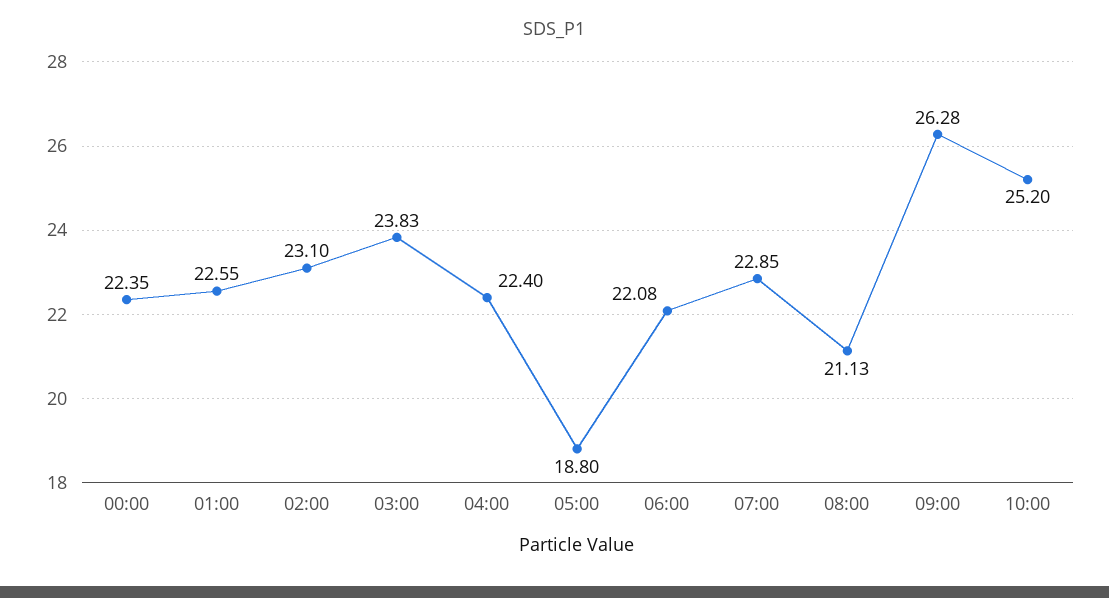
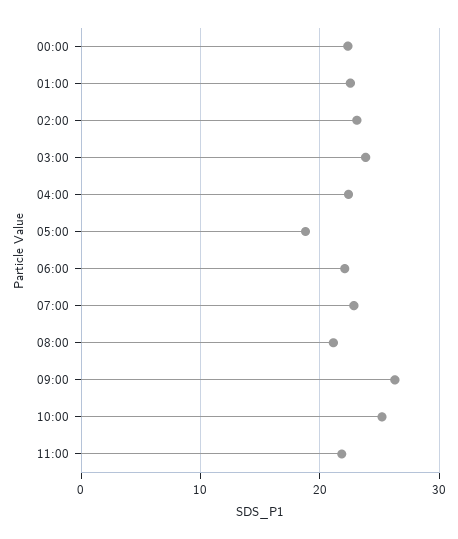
11:00: none -> 22

